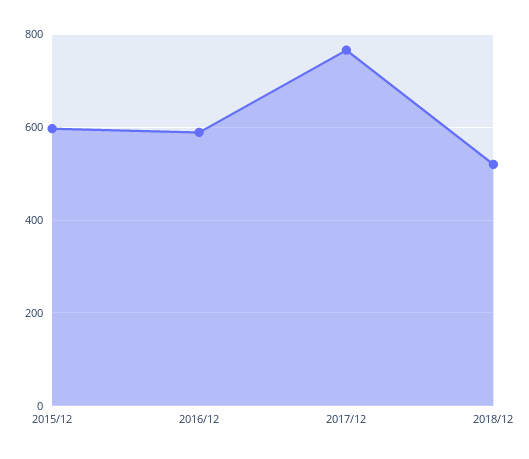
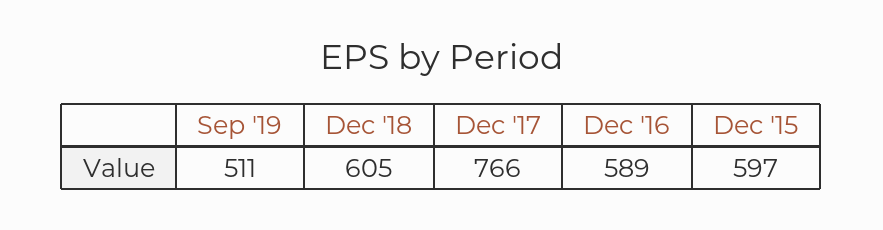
2018/12: 520 -> 605
Sep '19: none -> 511

